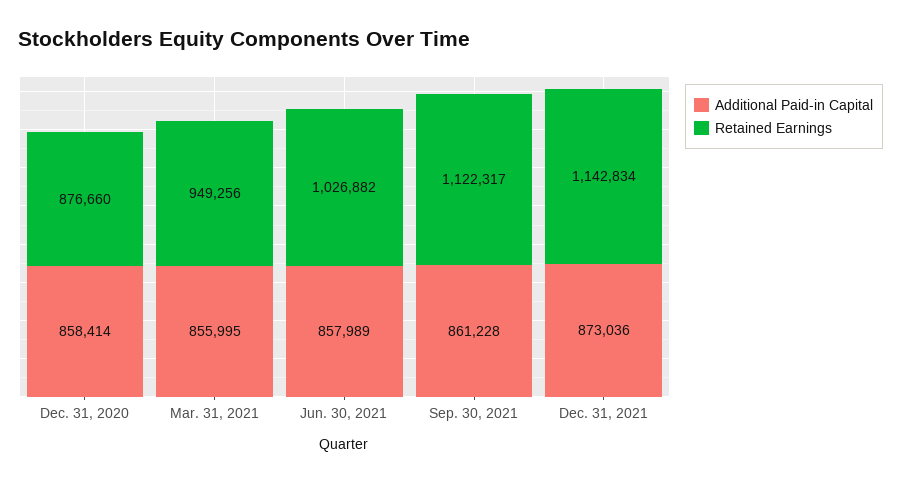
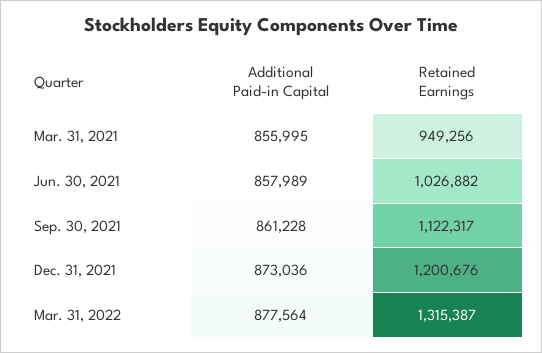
Additional Paid-in Capital, Dec. 31, 2020: 858414 -> none
Retained Earnings, Dec. 31, 2020: 876660 -> none
Retained Earnings, Dec. 31, 2021: 1142834 -> 1200676
Additional Paid-in Capital, Mar. 31, 2022: none -> 877564
Retained Earnings, Mar. 31, 2022: none -> 1315387

